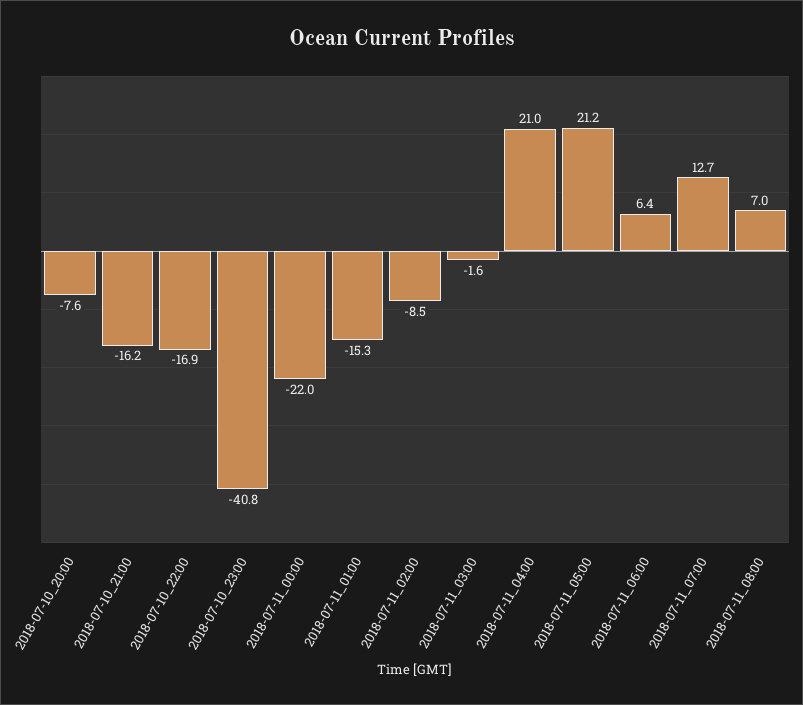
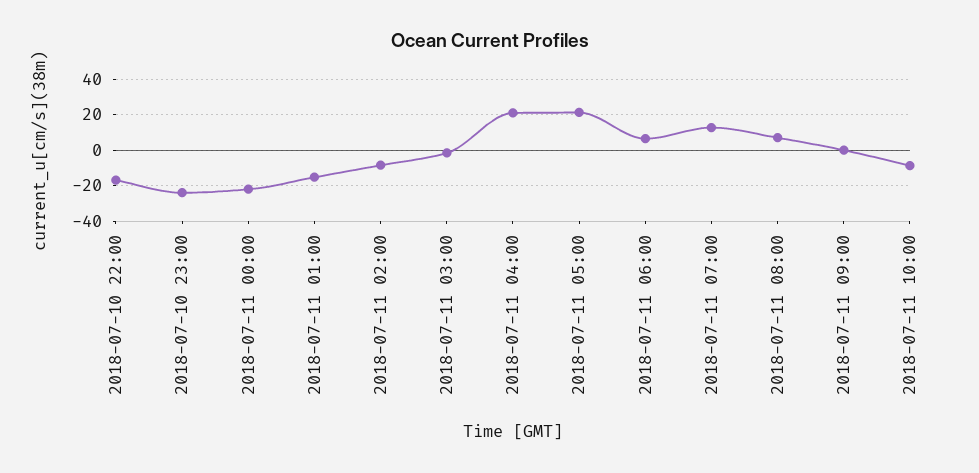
2018-07-10_20:00: -7.6 -> none
2018-07-10_21:00: -16.2 -> none
2018-07-10_23:00: -40.8 -> -25
2018-07-11 09:00: none -> 0
2018-07-11 10:00: none -> -10

